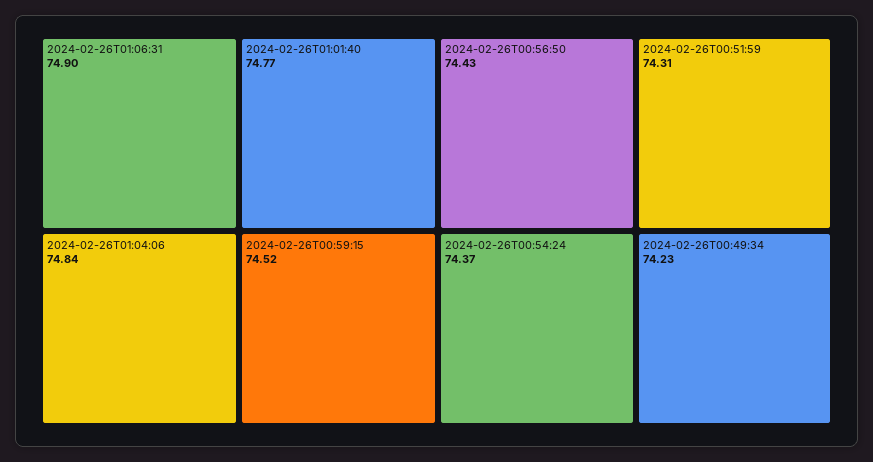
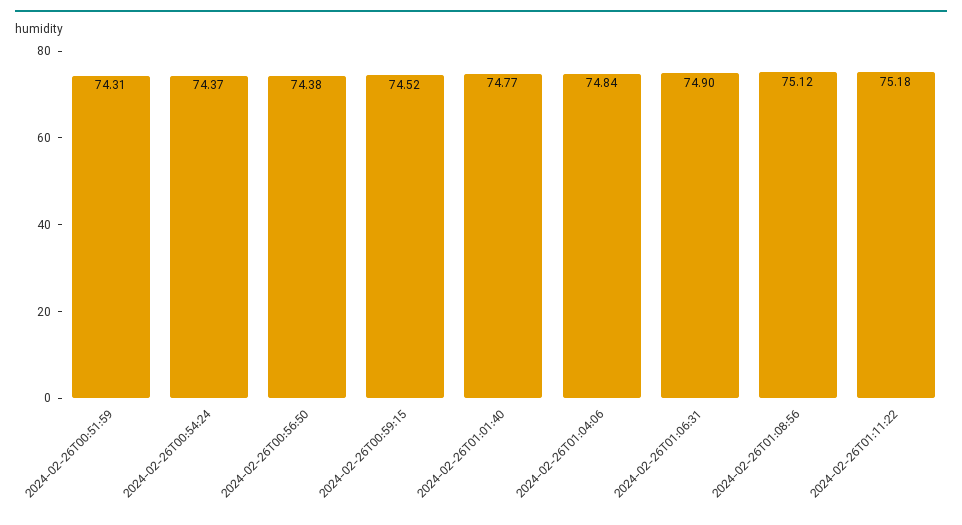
2024-02-26T00:56:50: 74.43 -> 74.38
2024-02-26T00:49:34: 74.23 -> none
2024-02-26T01:08:56: none -> 75.12
2024-02-26T01:11:22: none -> 75.18

